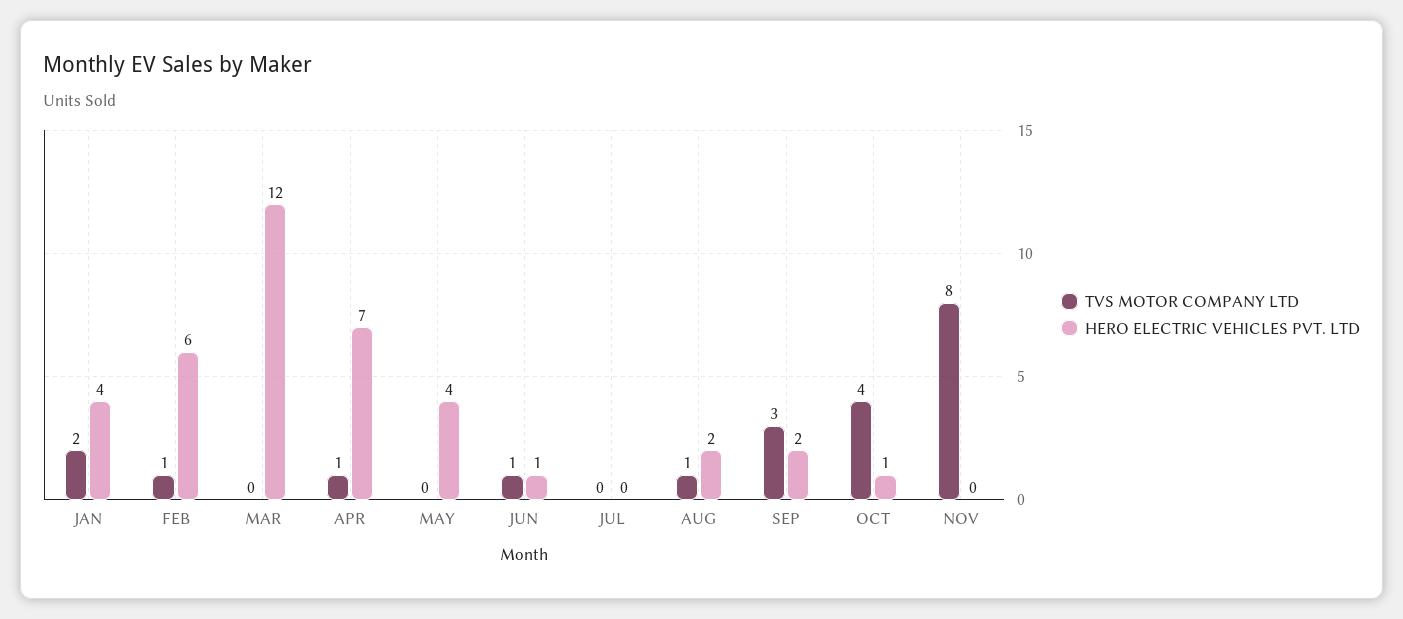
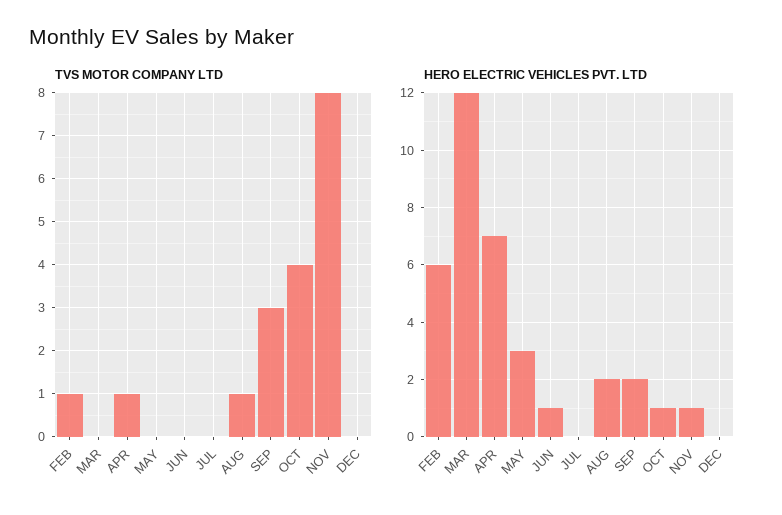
TVS MOTOR COMPANY LTD, JAN: 2 -> none
HERO ELECTRIC VEHICLES PVT. LTD, JAN: 4 -> none
HERO ELECTRIC VEHICLES PVT. LTD, MAY: 4 -> 3
TVS MOTOR COMPANY LTD, JUN: 1 -> 0
HERO ELECTRIC VEHICLES PVT. LTD, NOV: 0 -> 1
TVS MOTOR COMPANY LTD, DEC: none -> 0
HERO ELECTRIC VEHICLES PVT. LTD, DEC: none -> 0

